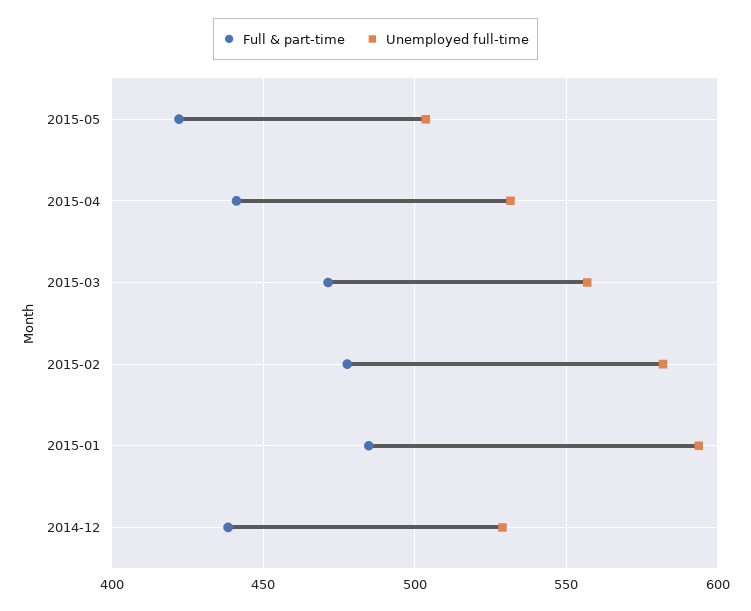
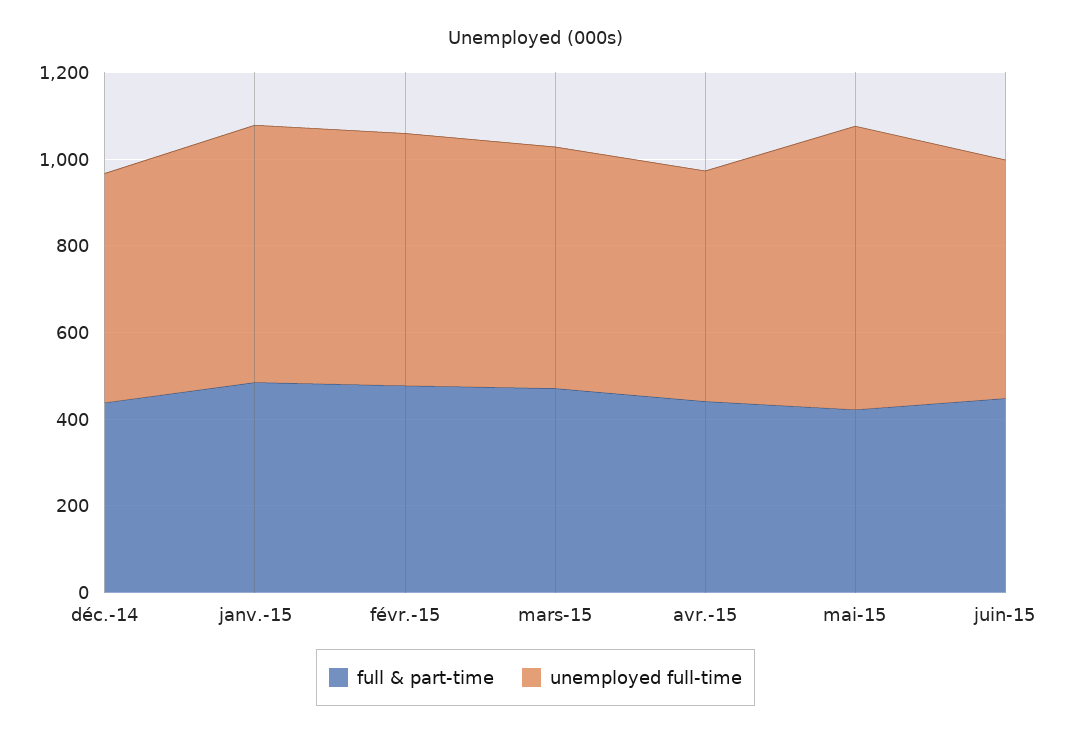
Unemployed full-time, 2015-05: 505 -> 650
Full & part-time, juin-15: none -> 450
Unemployed full-time, juin-15: none -> 550

